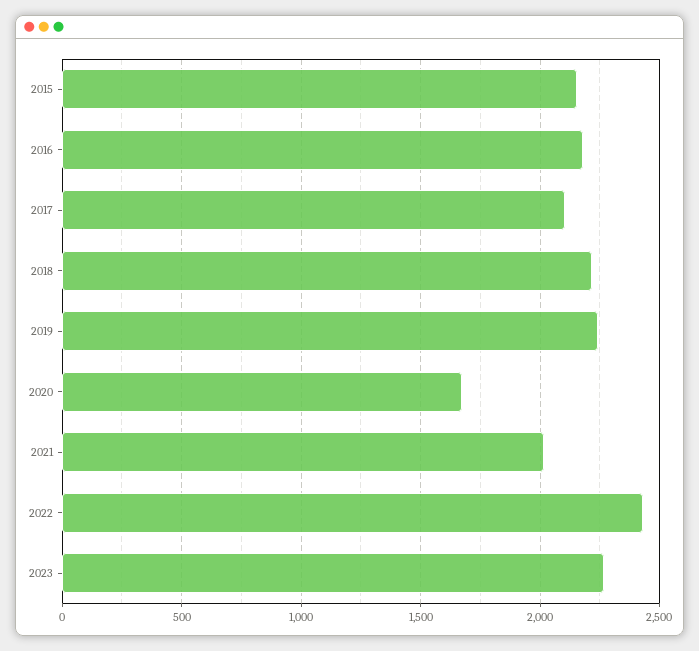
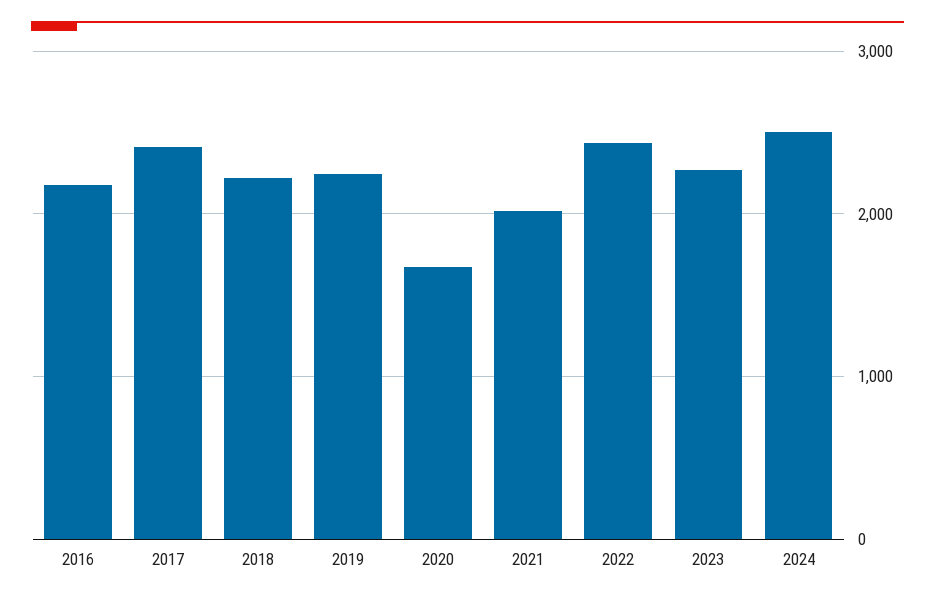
2015: 2150 -> none
2017: 2100 -> 2400
2024: none -> 2500

